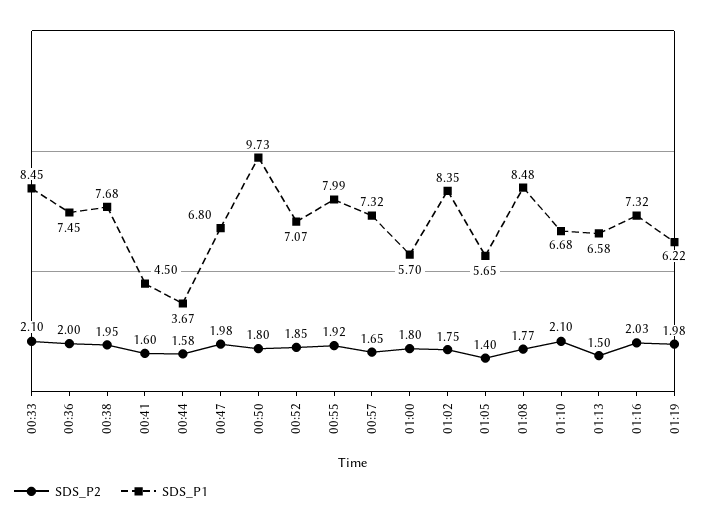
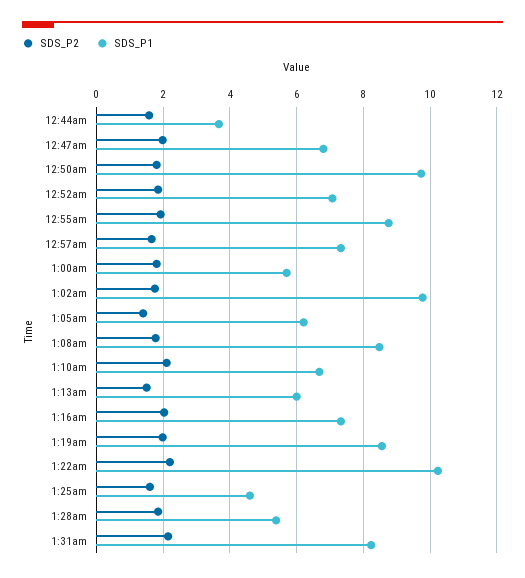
SDS_P2, 00:33: 2.1 -> none
SDS_P1, 00:33: 8.45 -> none
SDS_P2, 00:36: 2 -> none
SDS_P1, 00:36: 7.45 -> none
SDS_P2, 00:38: 1.95 -> none
SDS_P1, 00:38: 7.68 -> none
SDS_P2, 00:41: 1.6 -> none
SDS_P1, 00:41: 4.5 -> none
SDS_P1, 00:55: 7.99 -> 8.8
SDS_P1, 01:02: 8.35 -> 9.8
SDS_P1, 01:05: 5.65 -> 6.2
SDS_P1, 01:13: 6.58 -> 6
SDS_P1, 01:19: 6.22 -> 8.6
SDS_P2, 1:22am: none -> 2.2
SDS_P1, 1:22am: none -> 10.2
SDS_P2, 1:25am: none -> 1.6
SDS_P1, 1:25am: none -> 4.6
SDS_P2, 1:28am: none -> 1.8
SDS_P1, 1:28am: none -> 5.4
SDS_P2, 1:31am: none -> 2.2
SDS_P1, 1:31am: none -> 8.2

